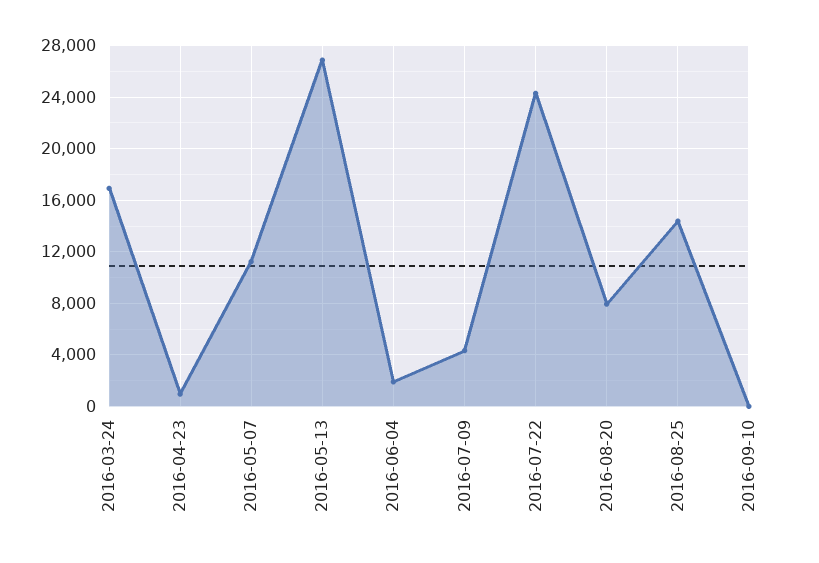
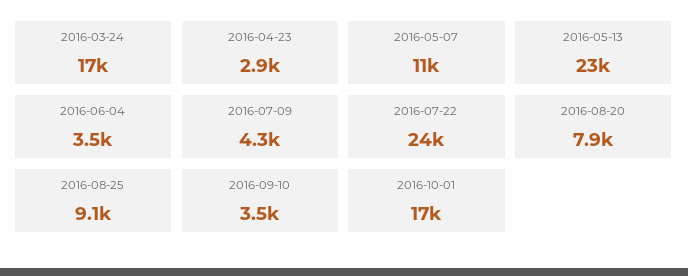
2016-04-23: 1000 -> 2900
2016-05-13: 27000 -> 23000
2016-06-04: 2000 -> 3500
2016-08-25: 14500 -> 9100
2016-09-10: 0 -> 3500
2016-10-01: none -> 17000

